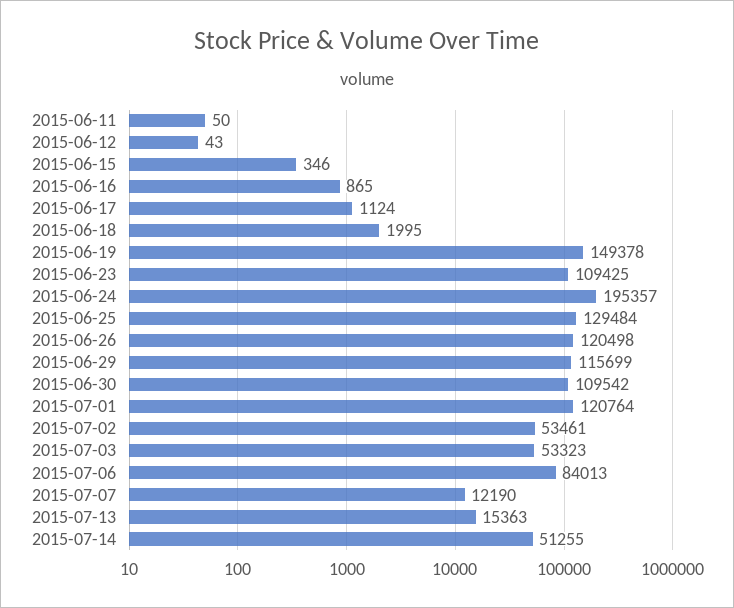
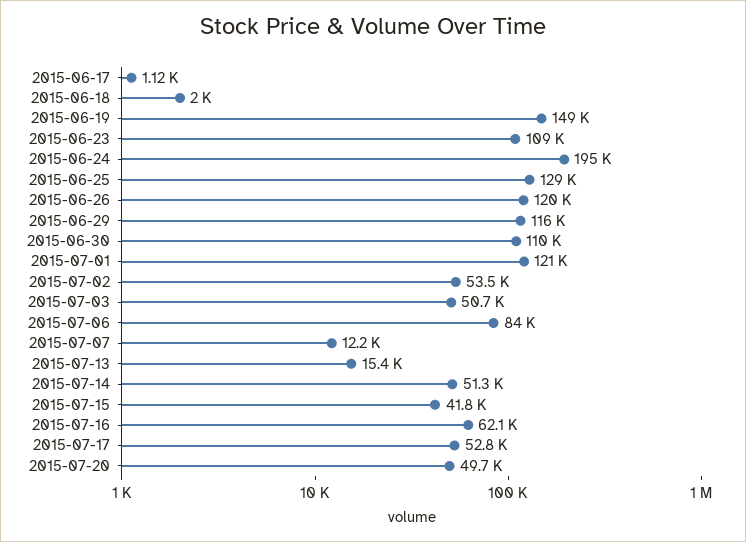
2015-06-11: 50 -> none
2015-06-12: 43 -> none
2015-06-15: 346 -> none
2015-06-16: 865 -> none
2015-07-03: 53323 -> 50700
2015-07-15: none -> 41800
2015-07-16: none -> 62100
2015-07-17: none -> 52800
2015-07-20: none -> 49700

